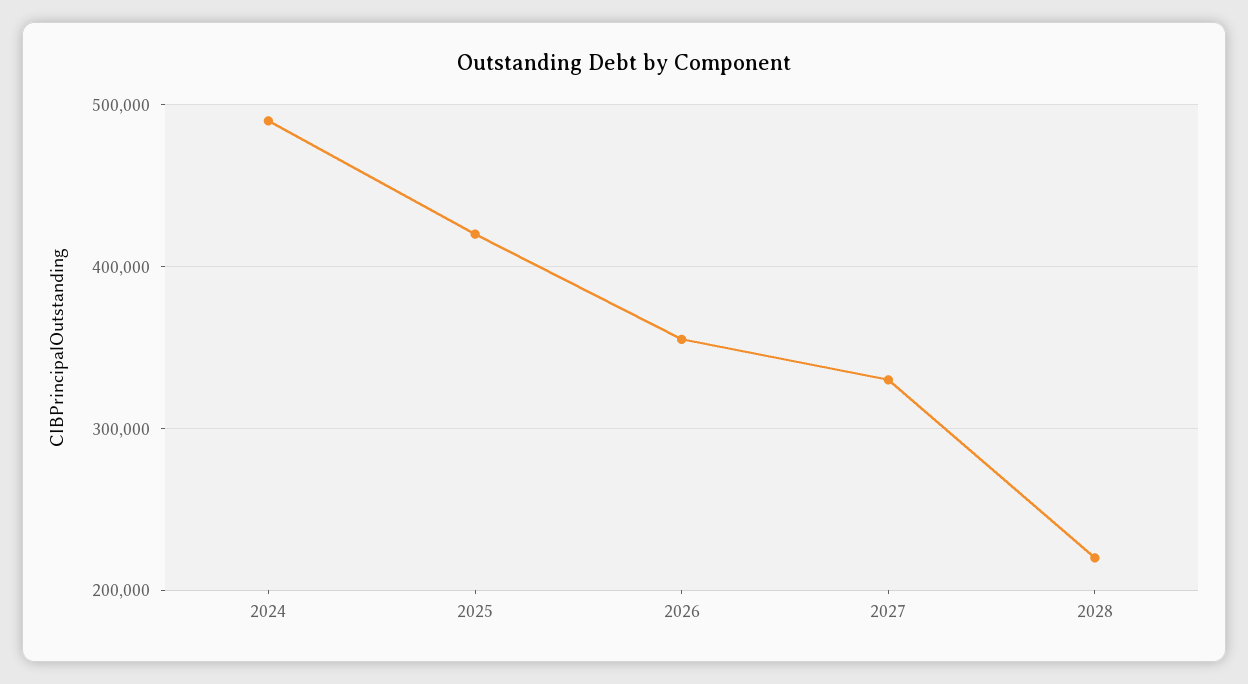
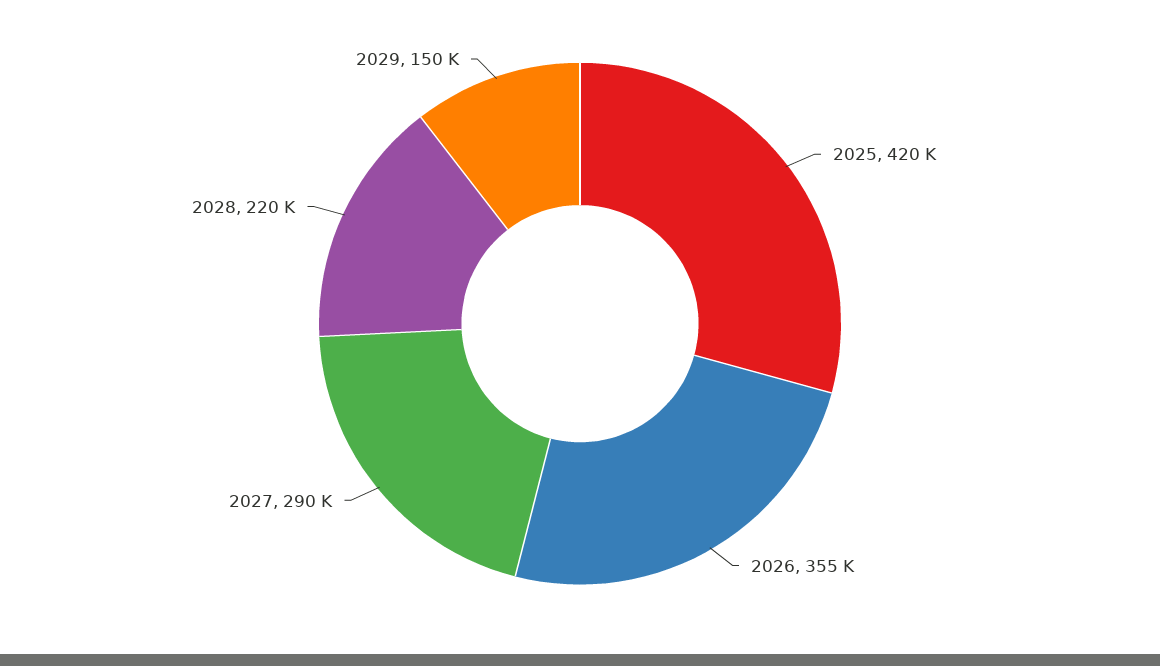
2024: 490000 -> none
2027: 330000 -> 290000
2029: none -> 150000

